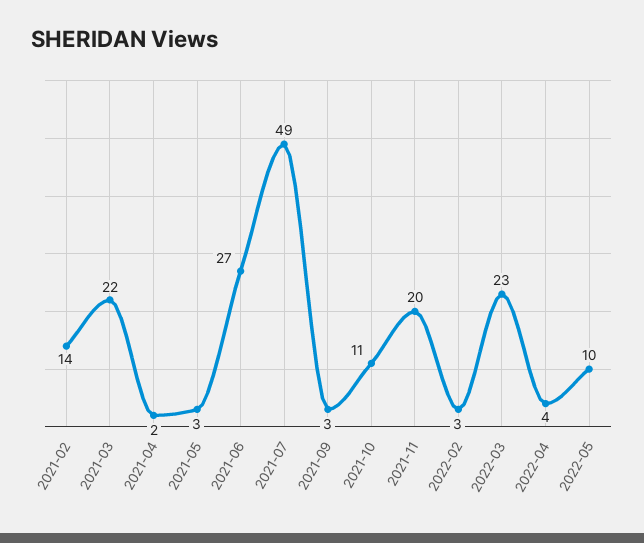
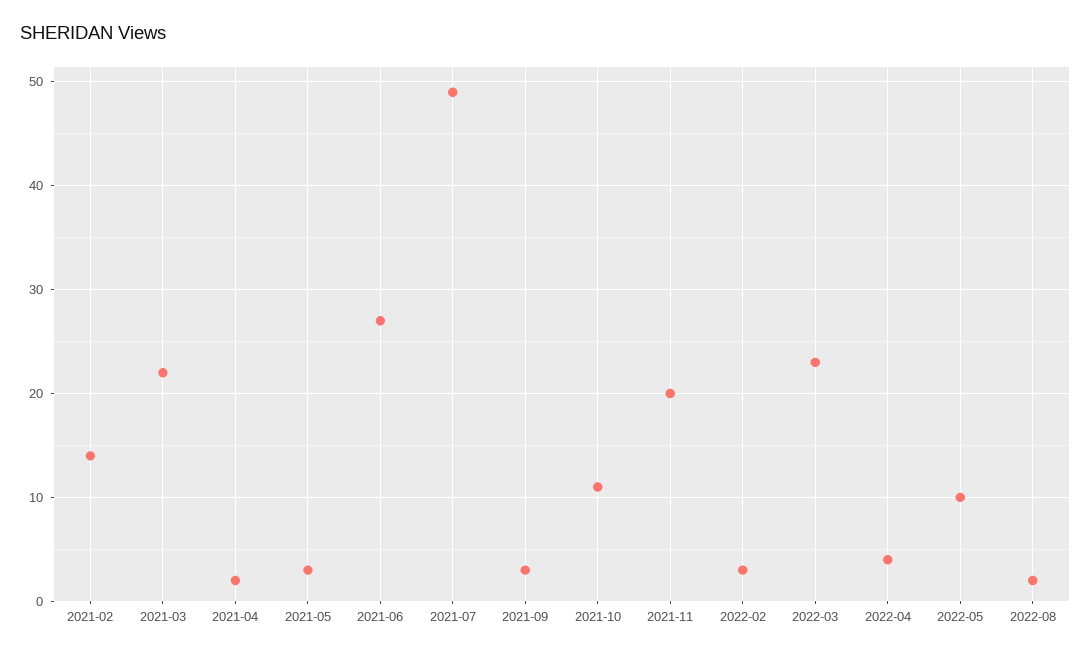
2022-08: none -> 2

